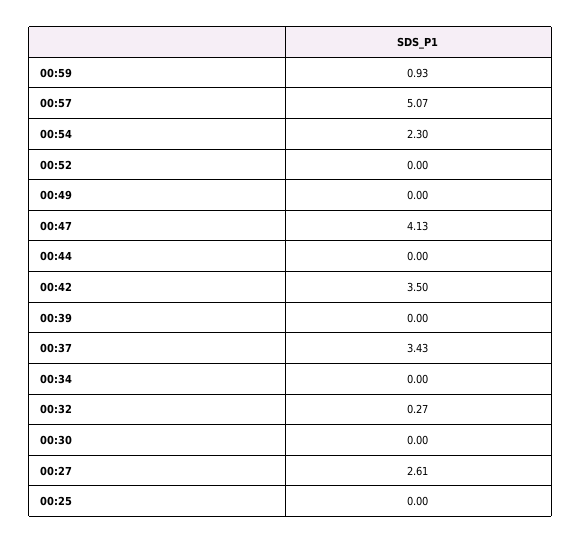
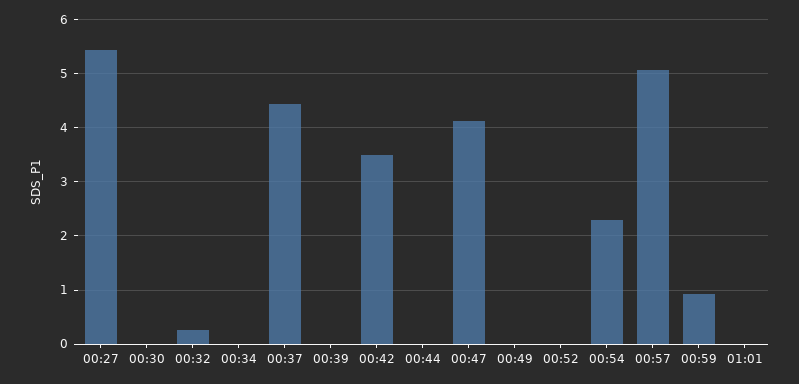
00:37: 3.43 -> 4.4
00:27: 2.61 -> 5.4
00:25: 0 -> none
01:01: none -> 0

